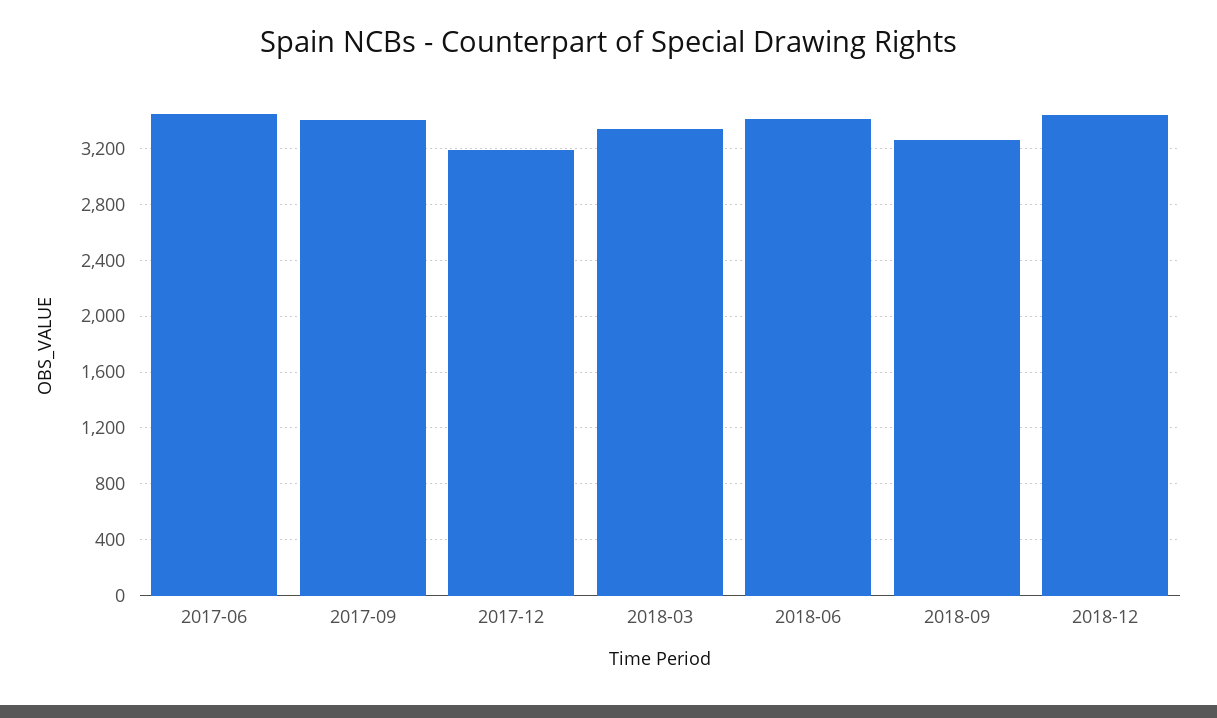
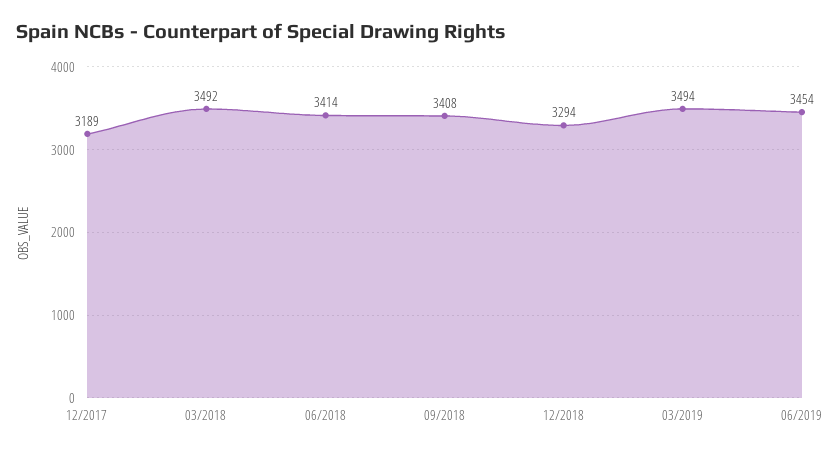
2017-06: 3450 -> none
2017-09: 3400 -> none
2018-03: 3350 -> 3492
2018-09: 3250 -> 3408
2018-12: 3450 -> 3294
03/2019: none -> 3494
06/2019: none -> 3454

